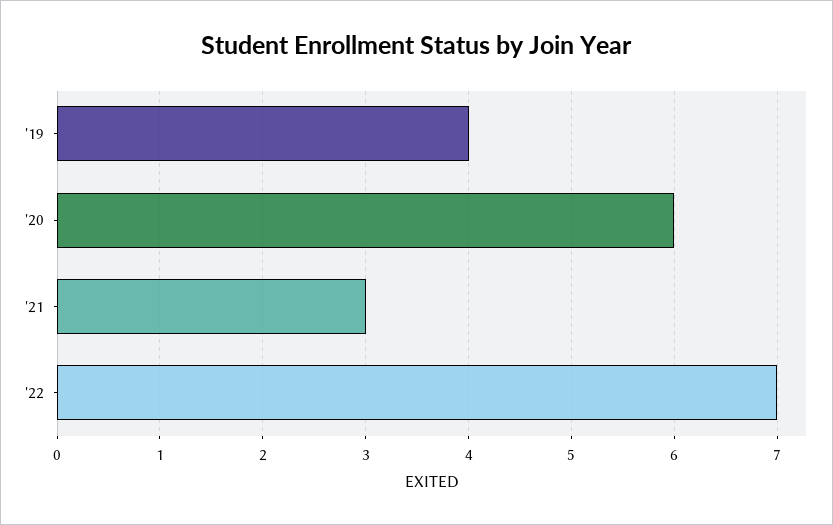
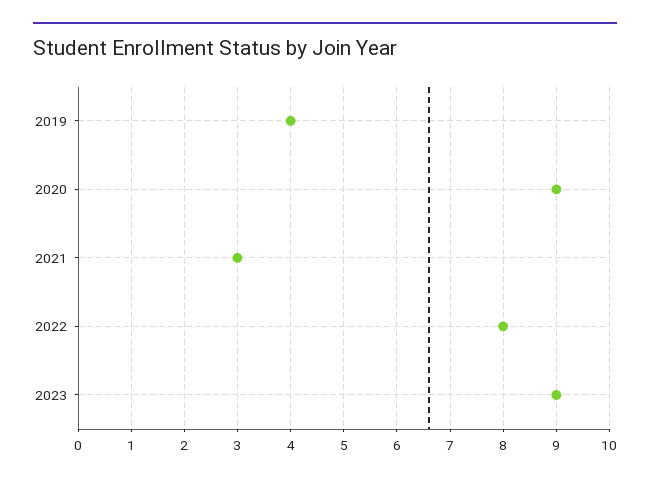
'20: 6 -> 9
'22: 7 -> 8
2023: none -> 9

